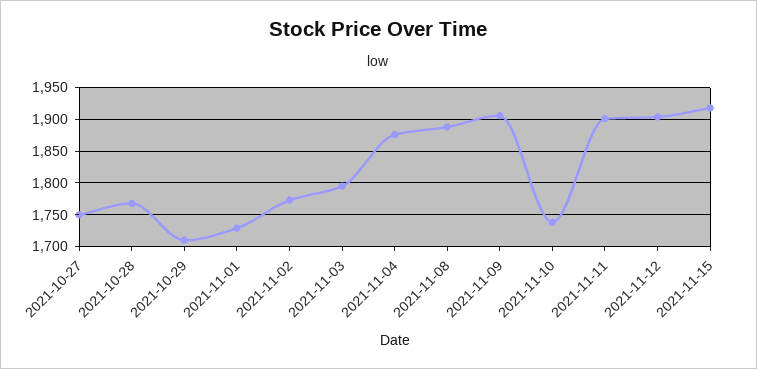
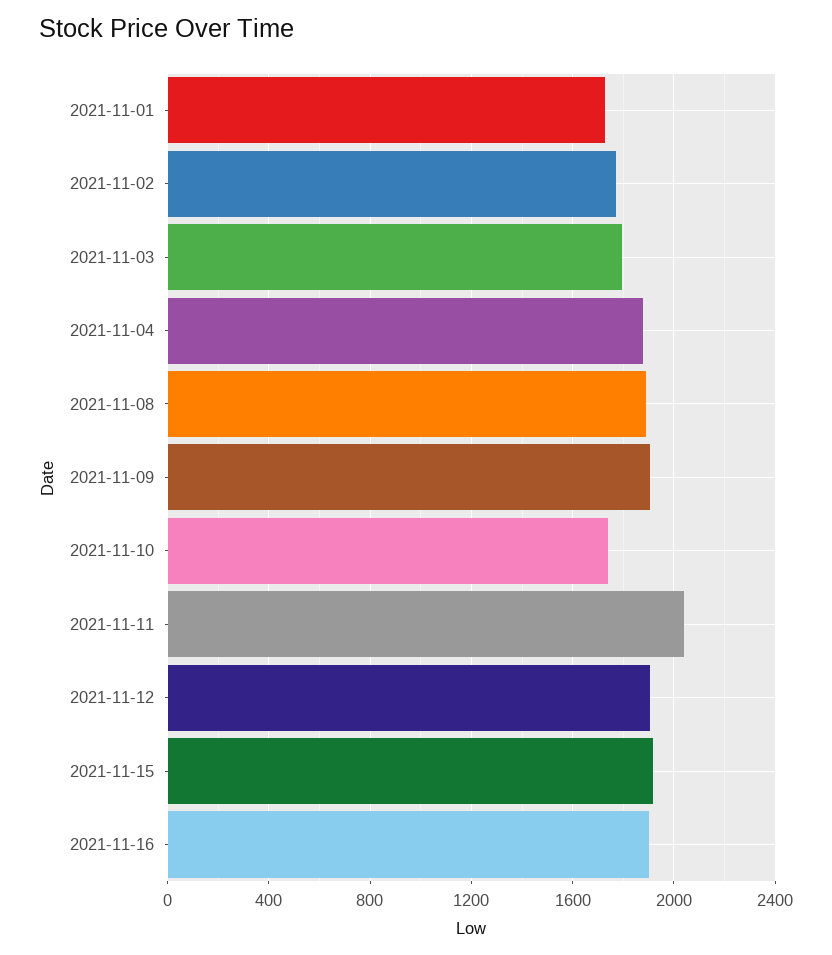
2021-10-27: 1750 -> none
2021-10-28: 1770 -> none
2021-10-29: 1710 -> none
2021-11-11: 1900 -> 2050
2021-11-16: none -> 1900

